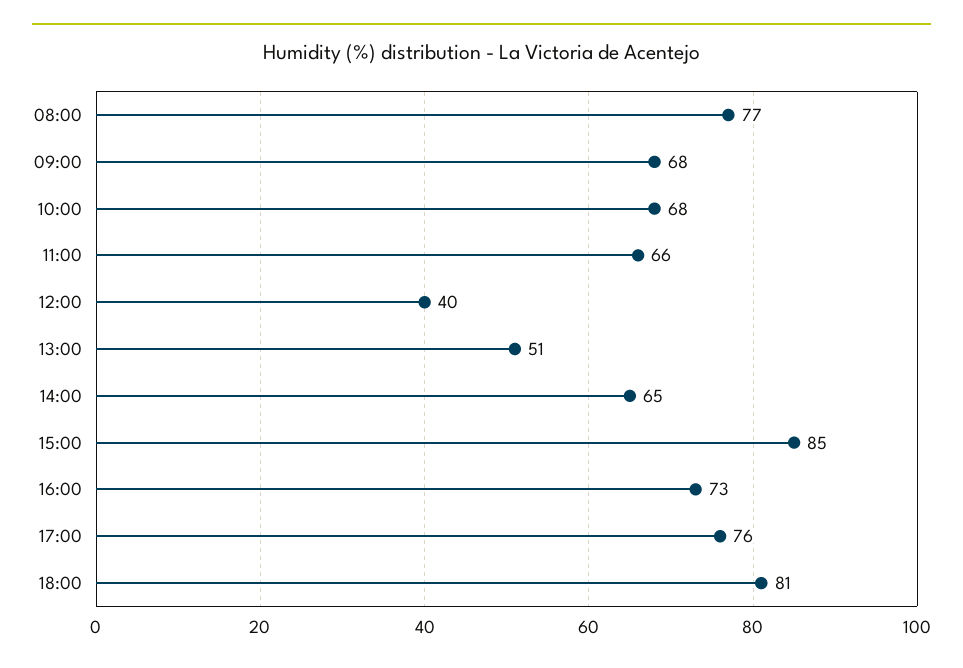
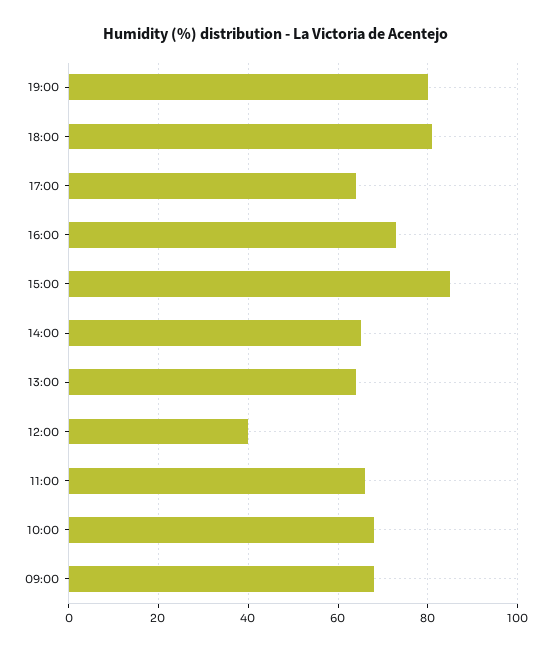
08:00: 77 -> none
13:00: 51 -> 65
17:00: 76 -> 65
19:00: none -> 80

